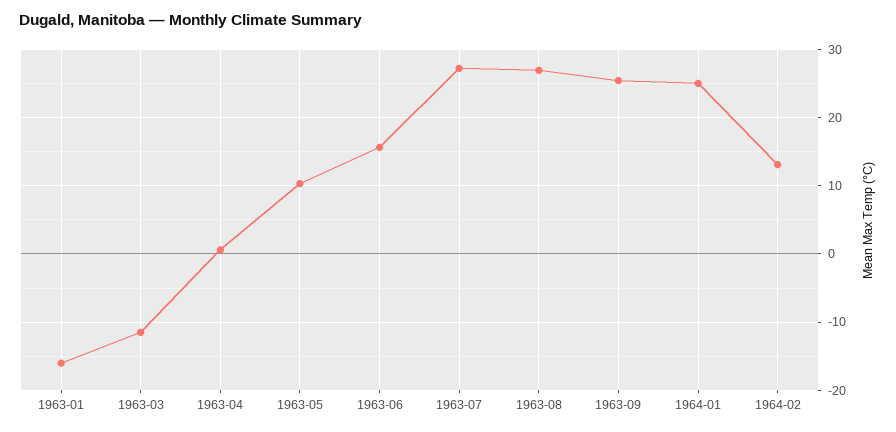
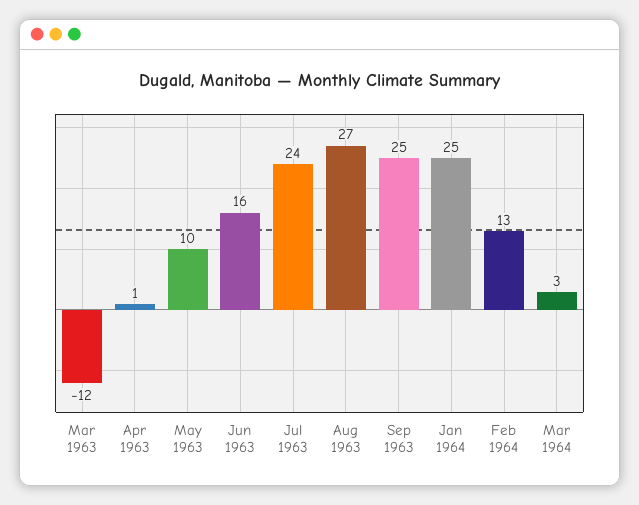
1963-01: -16 -> none
1963-07: 27 -> 24
Mar 1964: none -> 3

